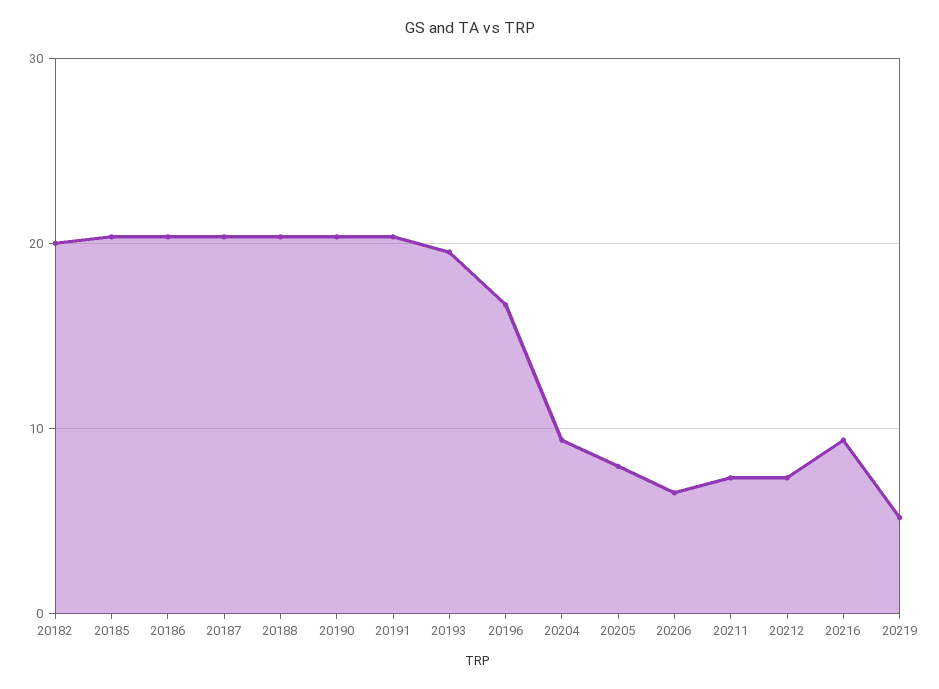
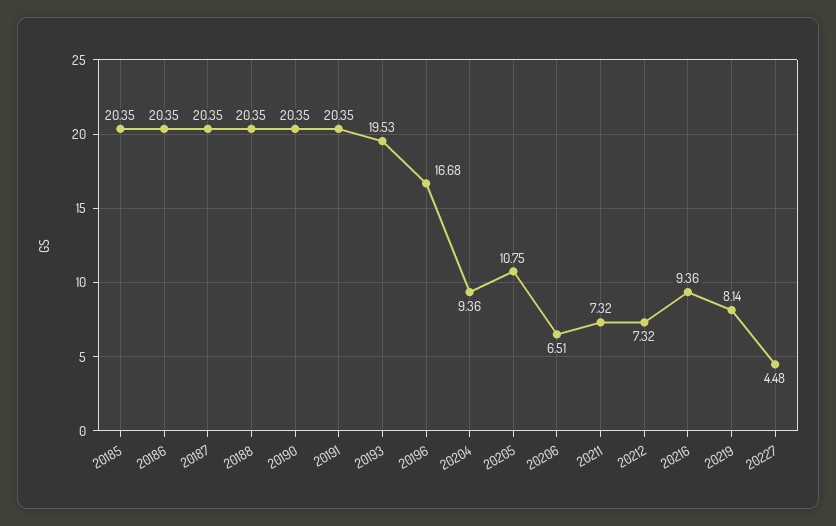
20182: 20 -> none
20205: 8 -> 10.75
20219: 5 -> 8.14
20227: none -> 4.48

